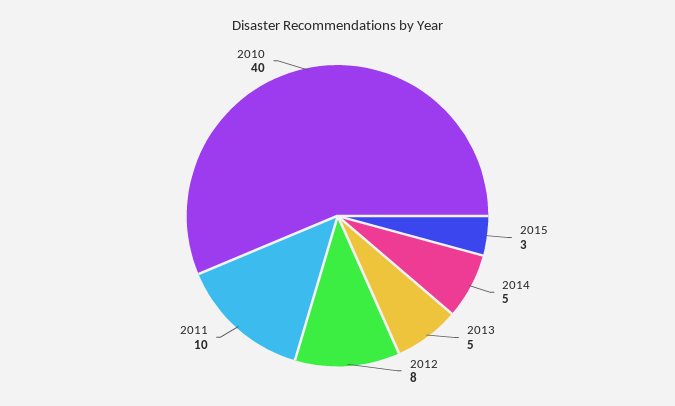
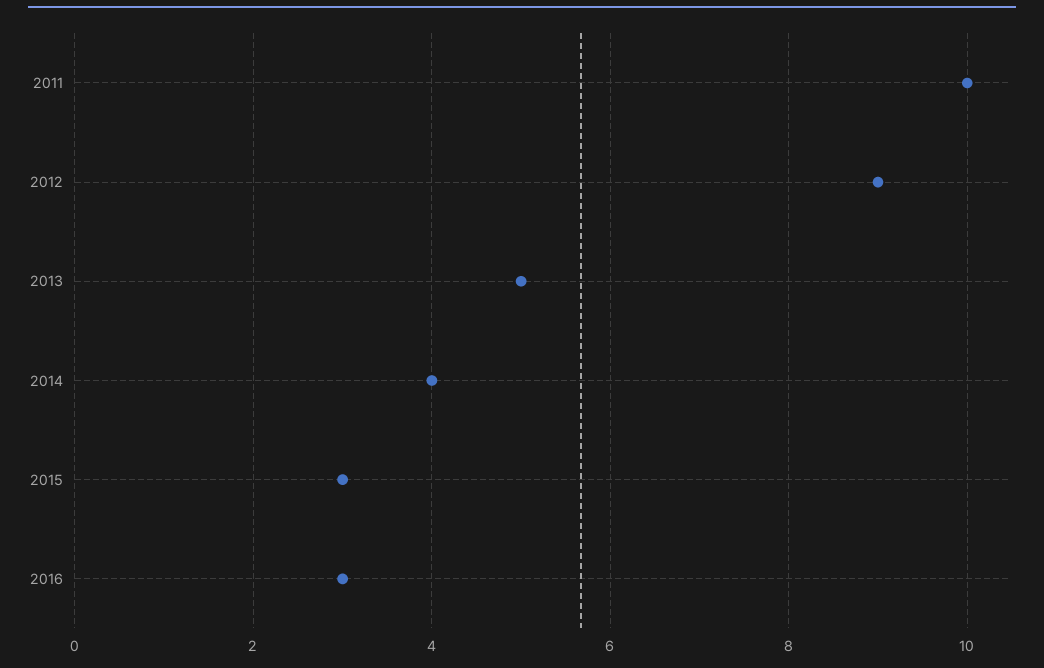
2014: 5 -> 4
2012: 8 -> 9
2010: 40 -> none
2016: none -> 3

